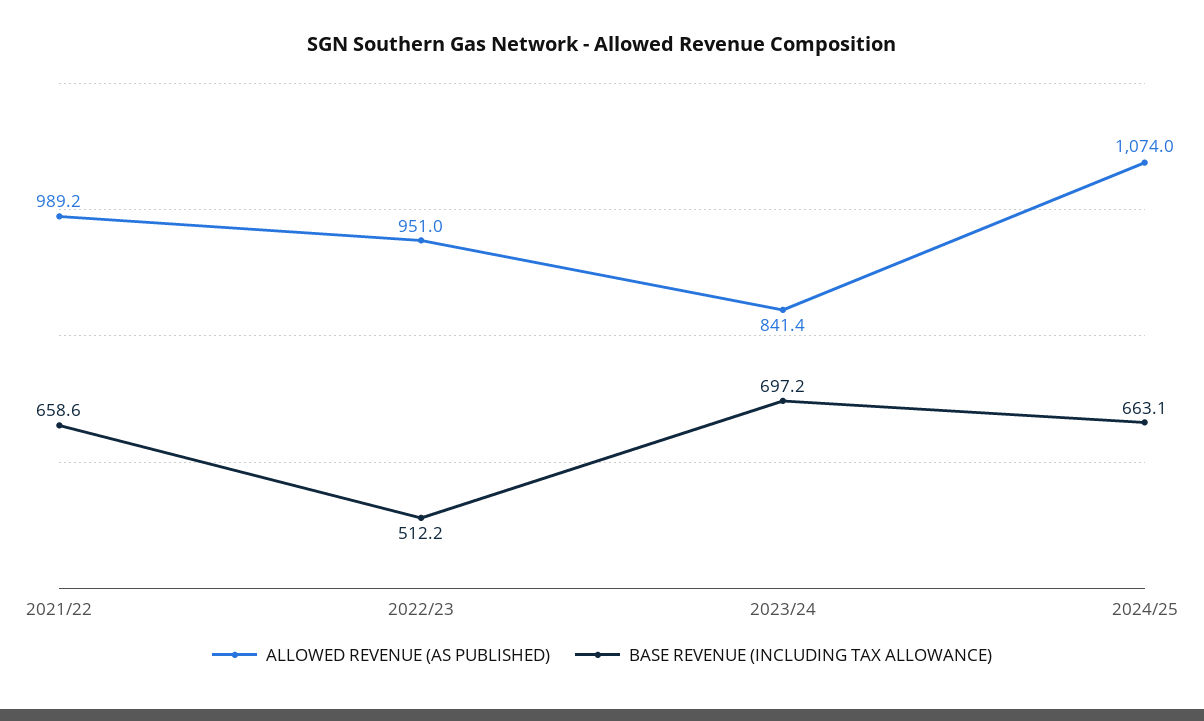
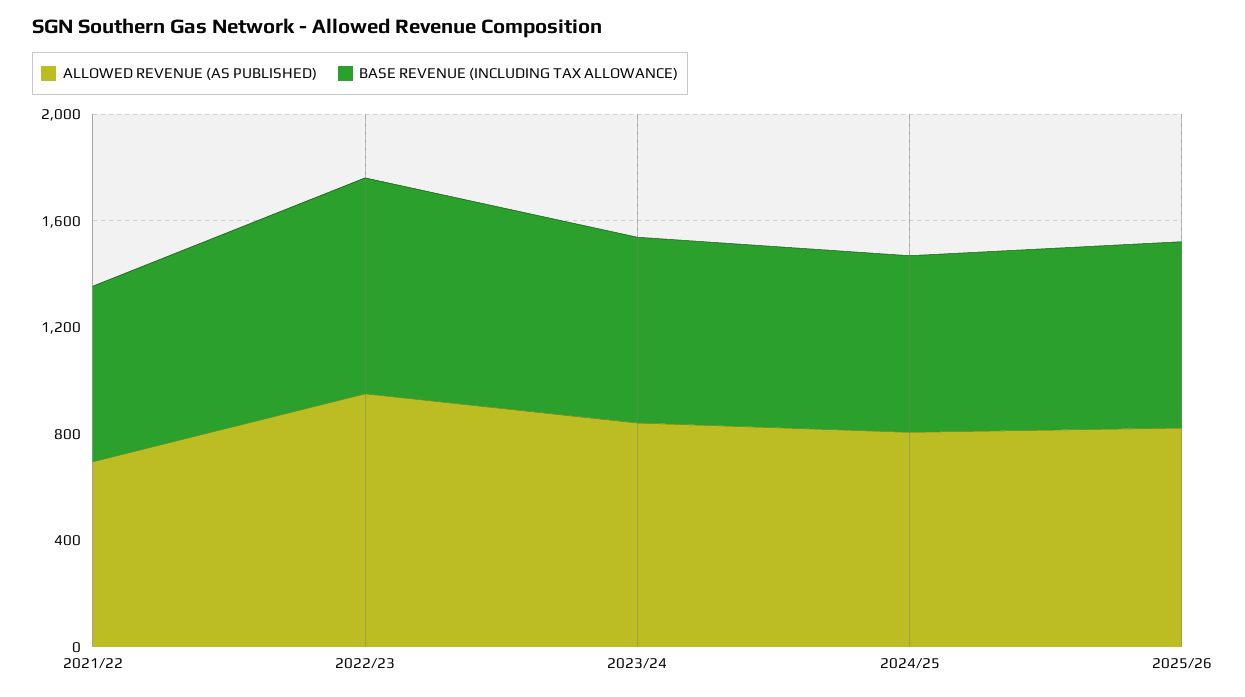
ALLOWED REVENUE (AS PUBLISHED), 2021/22: 989.2 -> 700
BASE REVENUE (INCLUDING TAX ALLOWANCE), 2022/23: 512.2 -> 800
ALLOWED REVENUE (AS PUBLISHED), 2024/25: 1074 -> 800
ALLOWED REVENUE (AS PUBLISHED), 2025/26: none -> 800
BASE REVENUE (INCLUDING TAX ALLOWANCE), 2025/26: none -> 700

